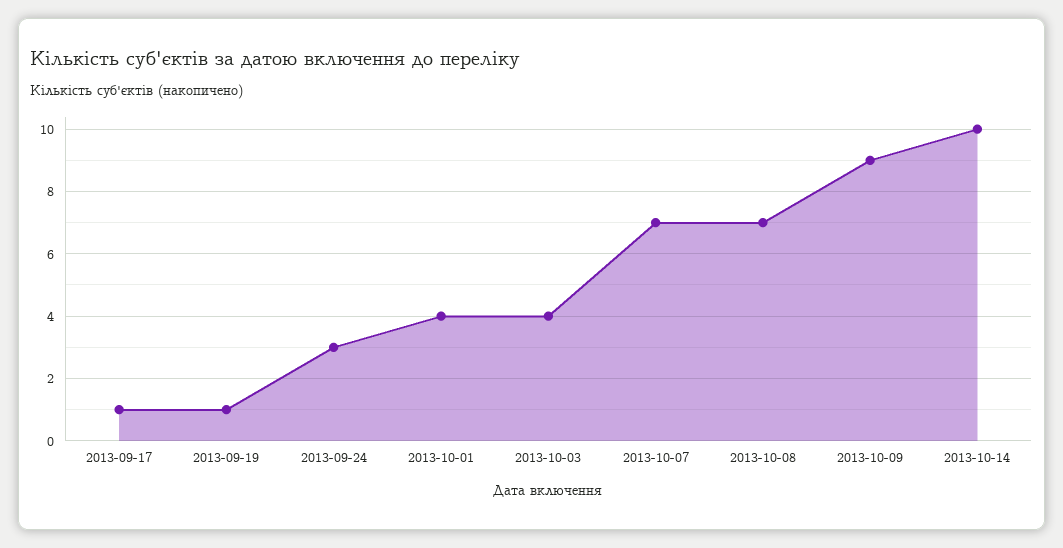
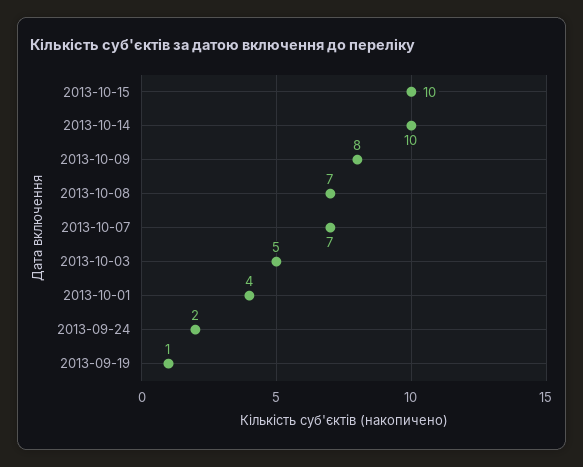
2013-09-17: 1 -> none
2013-09-24: 3 -> 2
2013-10-03: 4 -> 5
2013-10-09: 9 -> 8
2013-10-15: none -> 10

